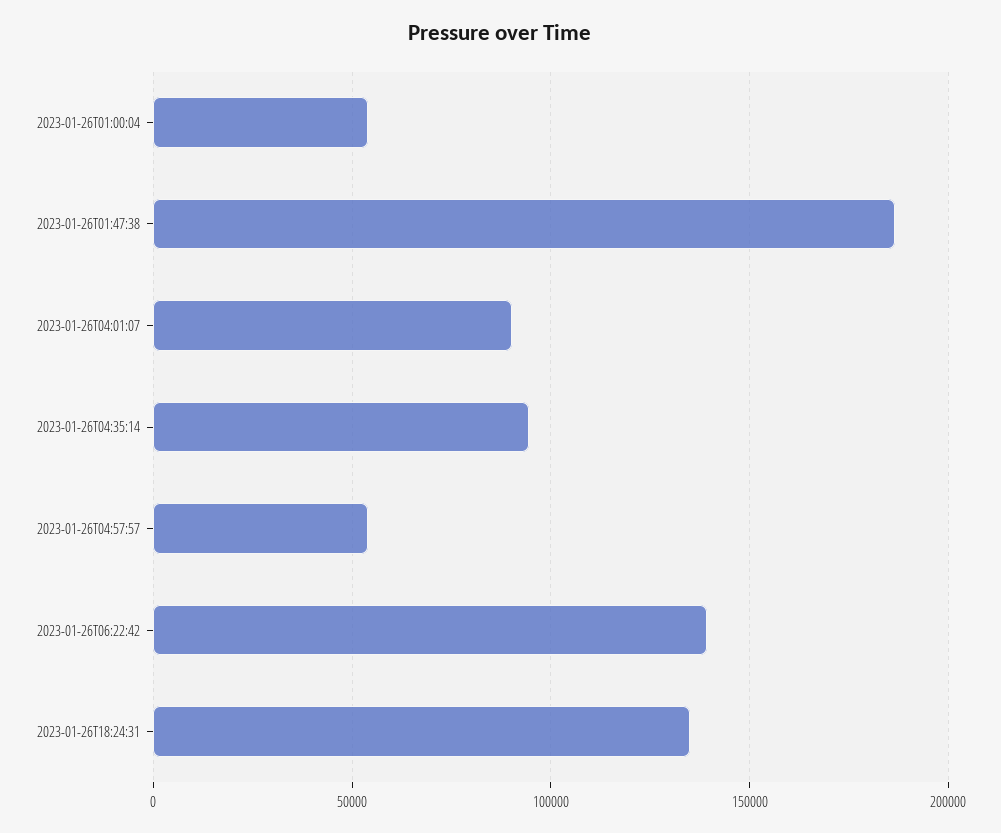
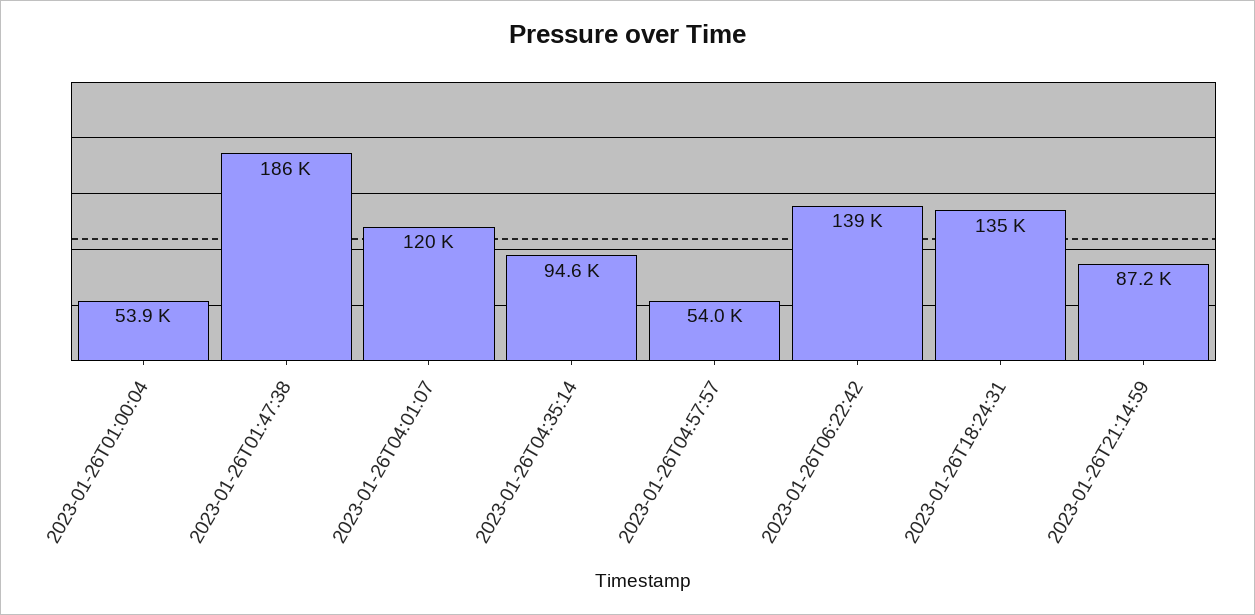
2023-01-26T04:01:07: 90000 -> 120000
2023-01-26T21:14:59: none -> 87200

